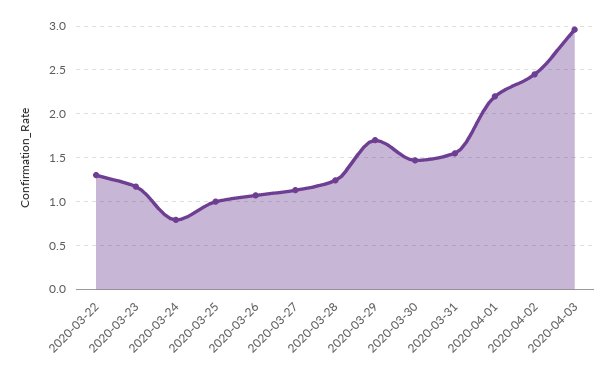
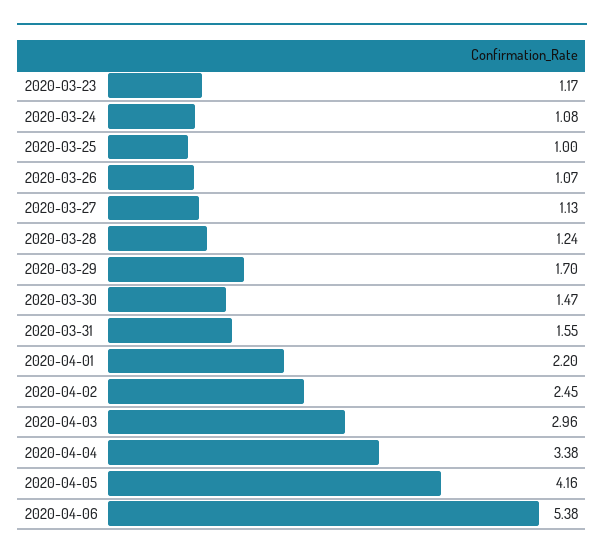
2020-03-22: 1.3 -> none
2020-03-24: 0.8 -> 1.08
2020-04-04: none -> 3.38
2020-04-05: none -> 4.16
2020-04-06: none -> 5.38

